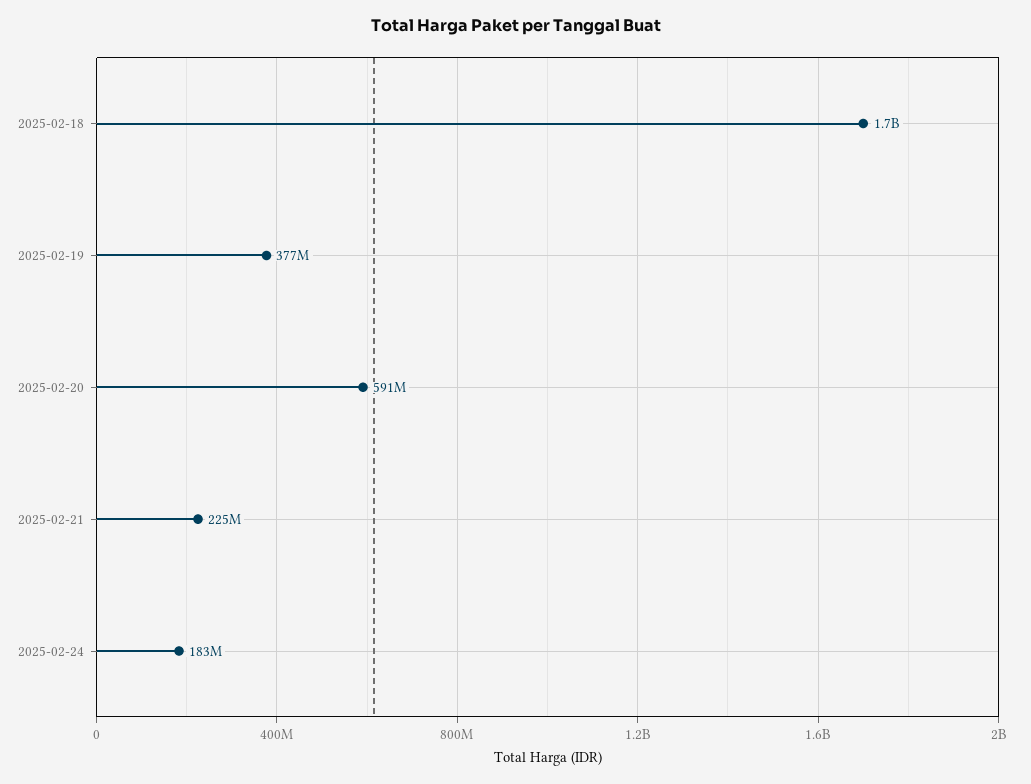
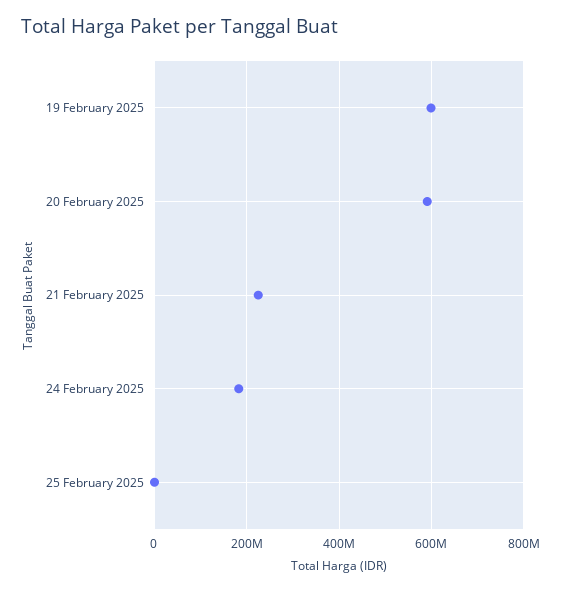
2025-02-18: 1700000000 -> none
2025-02-19: 377000000 -> 600000000
25 February 2025: none -> 0

